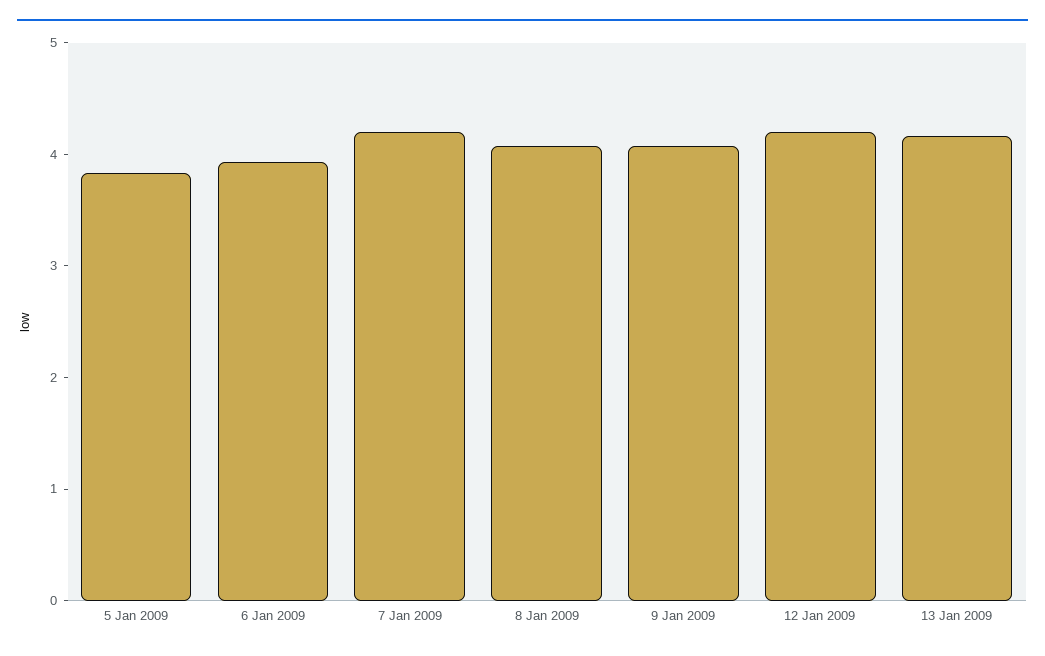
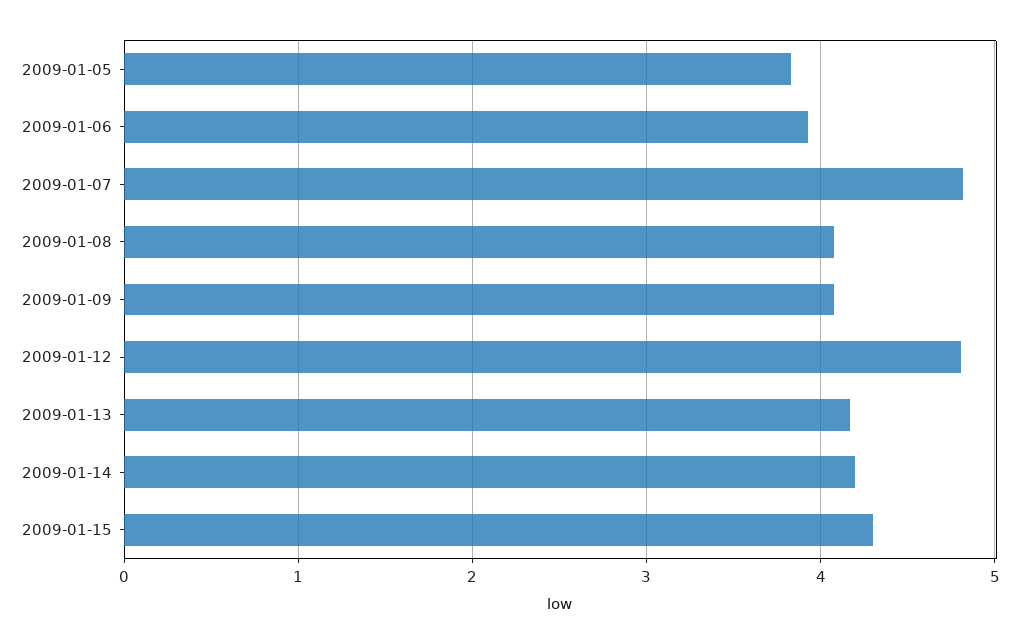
7 Jan 2009: 4.2 -> 4.8
12 Jan 2009: 4.2 -> 4.8
2009-01-14: none -> 4.2
2009-01-15: none -> 4.3

